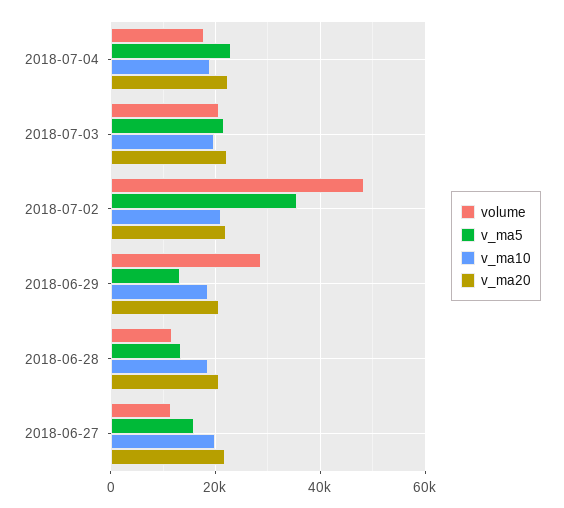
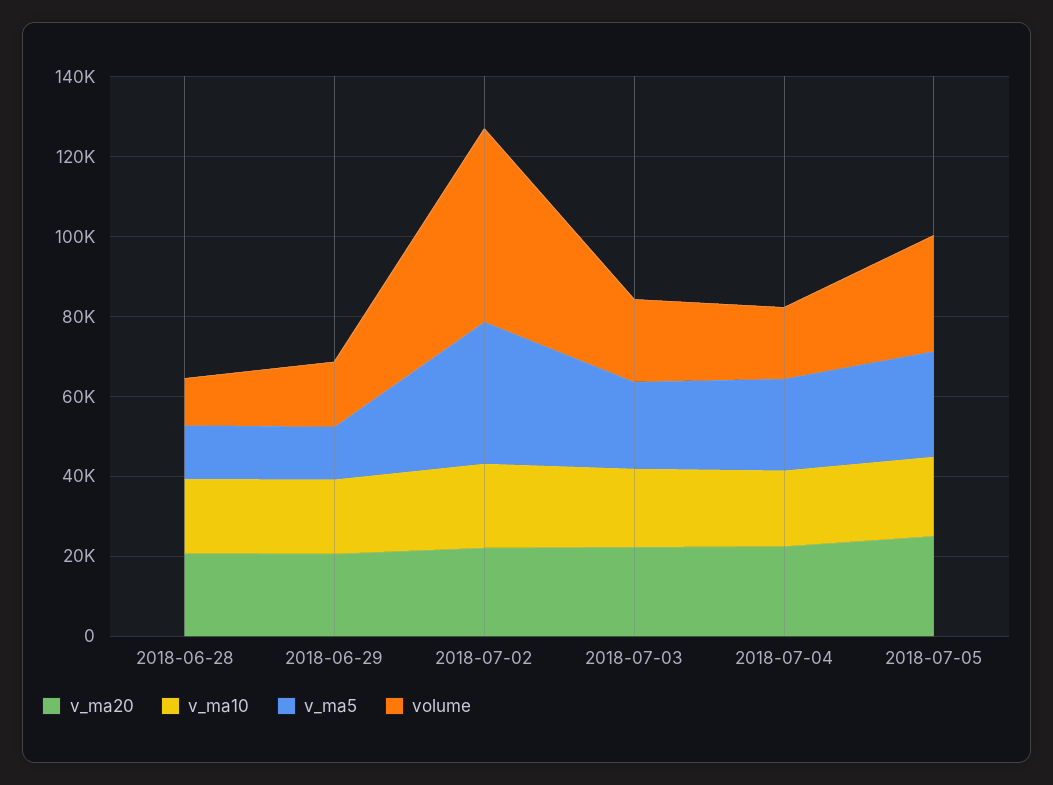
volume, 2018-06-29: 28000 -> 15000
volume, 2018-06-27: 12000 -> none
v_ma5, 2018-06-27: 16000 -> none
v_ma10, 2018-06-27: 20000 -> none
v_ma20, 2018-06-27: 22000 -> none
v_ma20, 2018-07-05: none -> 25000
v_ma10, 2018-07-05: none -> 20000
v_ma5, 2018-07-05: none -> 25000
volume, 2018-07-05: none -> 30000

